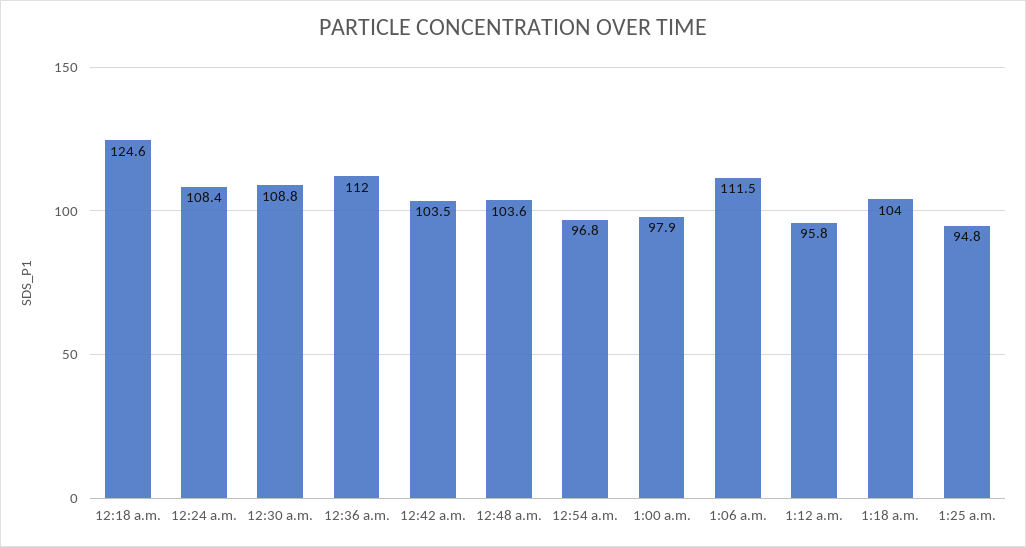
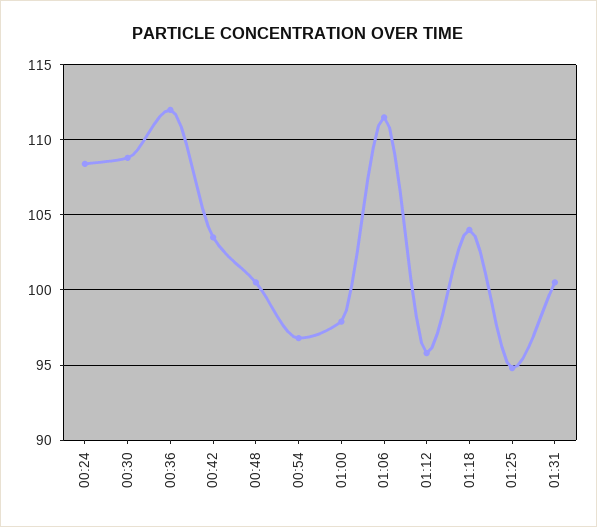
12:18 a.m.: 124.6 -> none
12:48 a.m.: 103.6 -> 100.5
01:31: none -> 100.5

